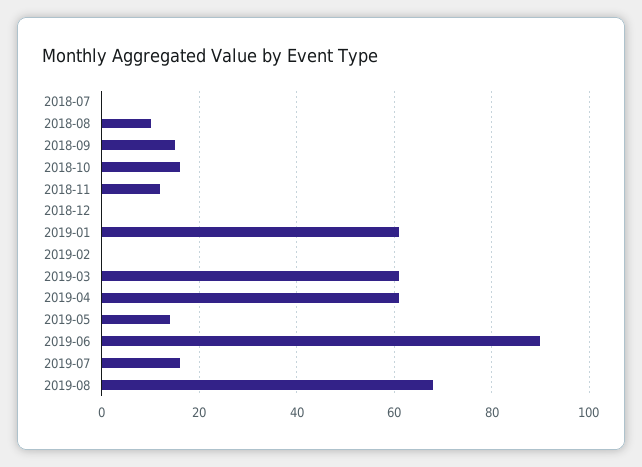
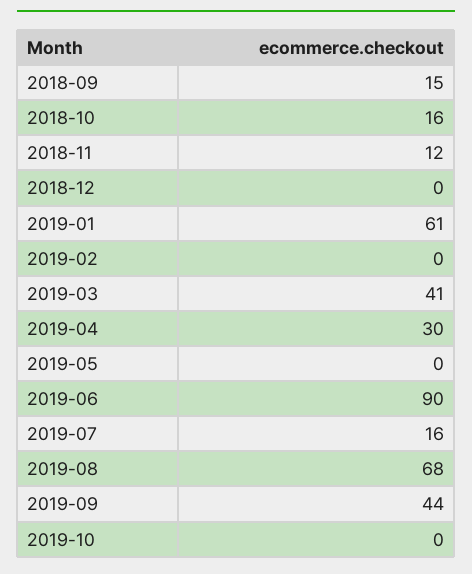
2018-07: 0 -> none
2018-08: 10 -> none
2019-03: 60 -> 41
2019-04: 60 -> 30
2019-05: 15 -> 0
2019-09: none -> 44
2019-10: none -> 0

